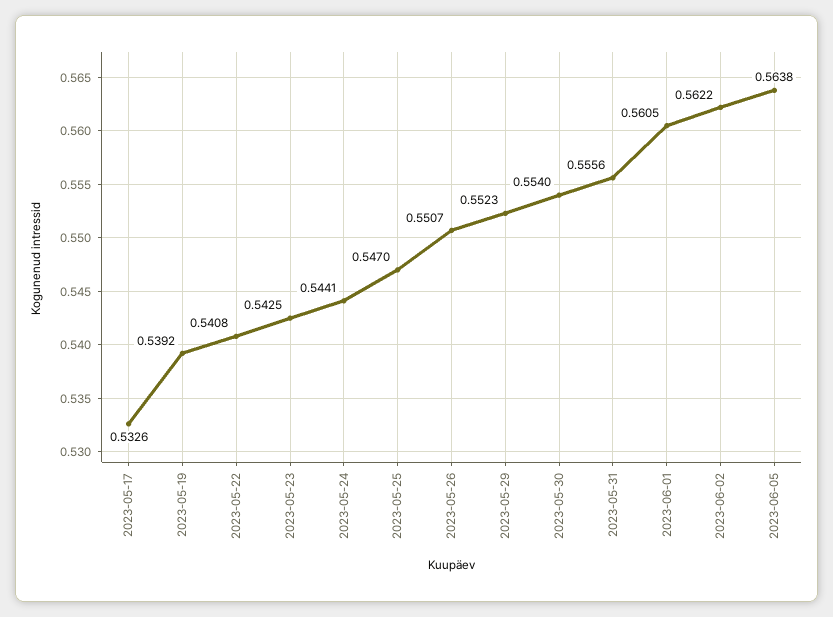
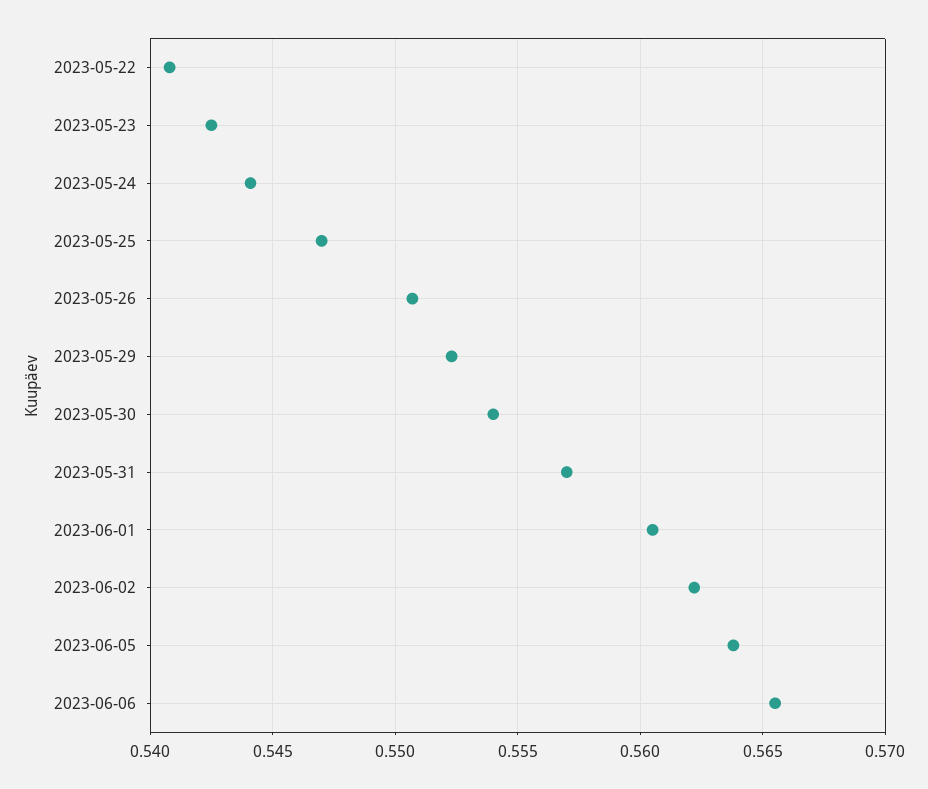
2023-05-17: 0.5326 -> none
2023-05-19: 0.5392 -> none
2023-05-31: 0.5556 -> 0.557
2023-06-06: none -> 0.5655

